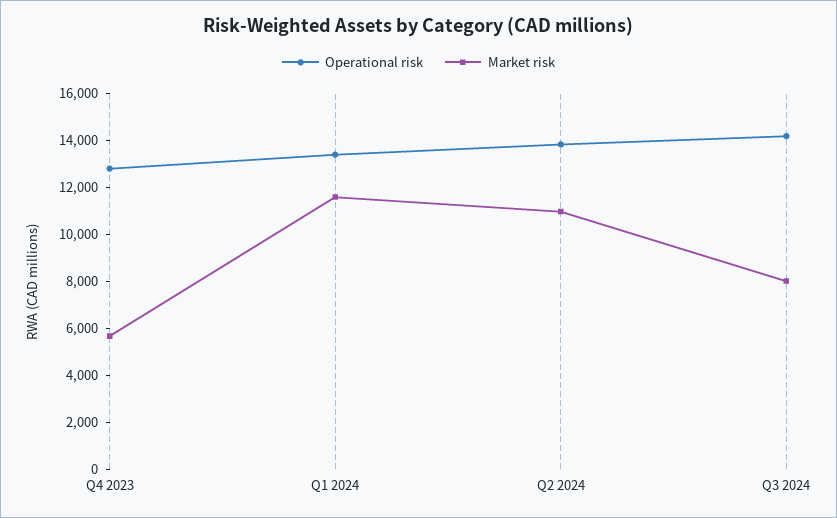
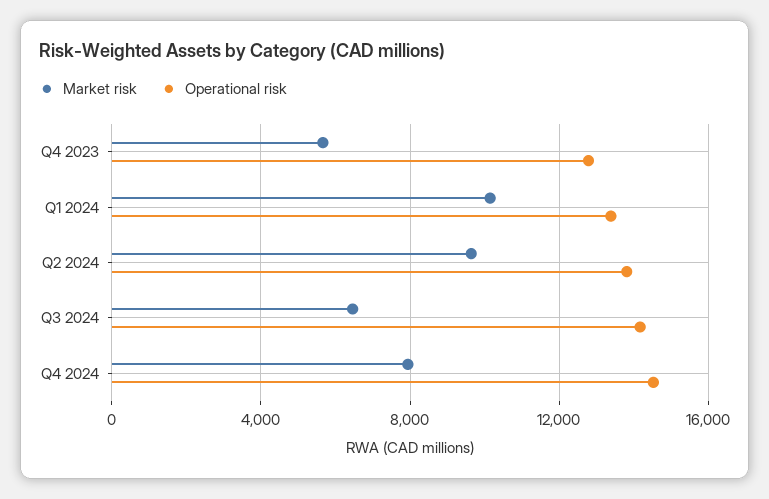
Market risk, Q1 2024: 11500 -> 10000
Market risk, Q2 2024: 11000 -> 9500
Market risk, Q3 2024: 8000 -> 6500
Market risk, Q4 2024: none -> 8000
Operational risk, Q4 2024: none -> 14500

